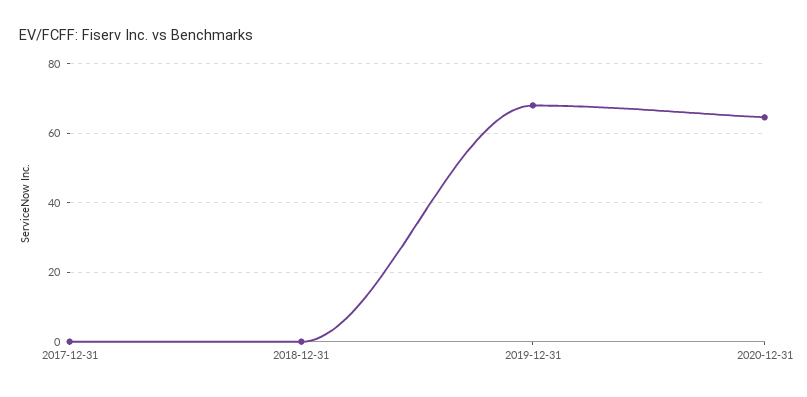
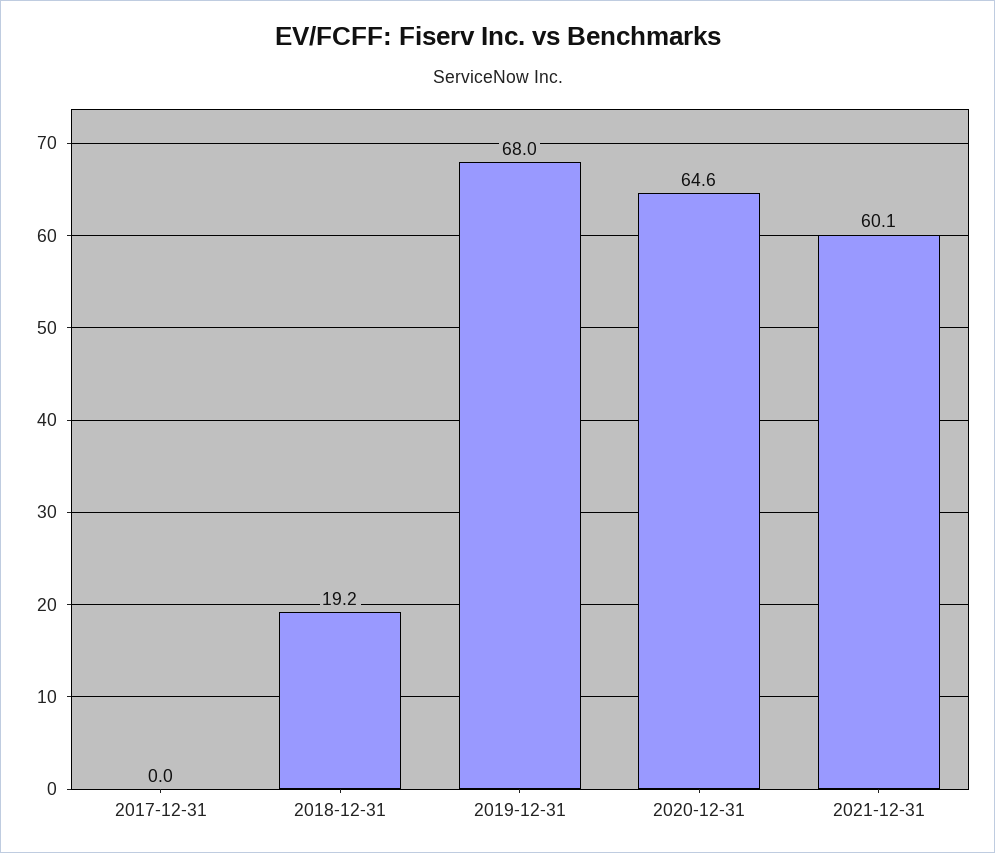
2018-12-31: 0 -> 19.2
2021-12-31: none -> 60.1

